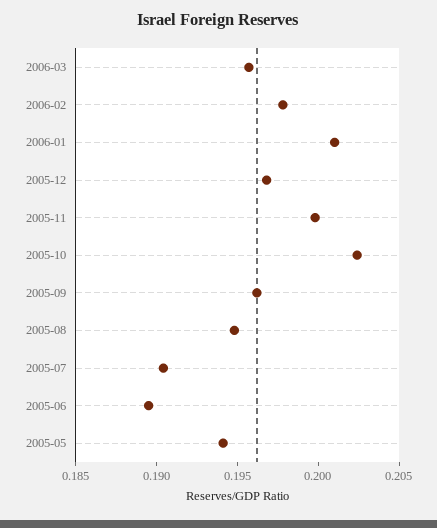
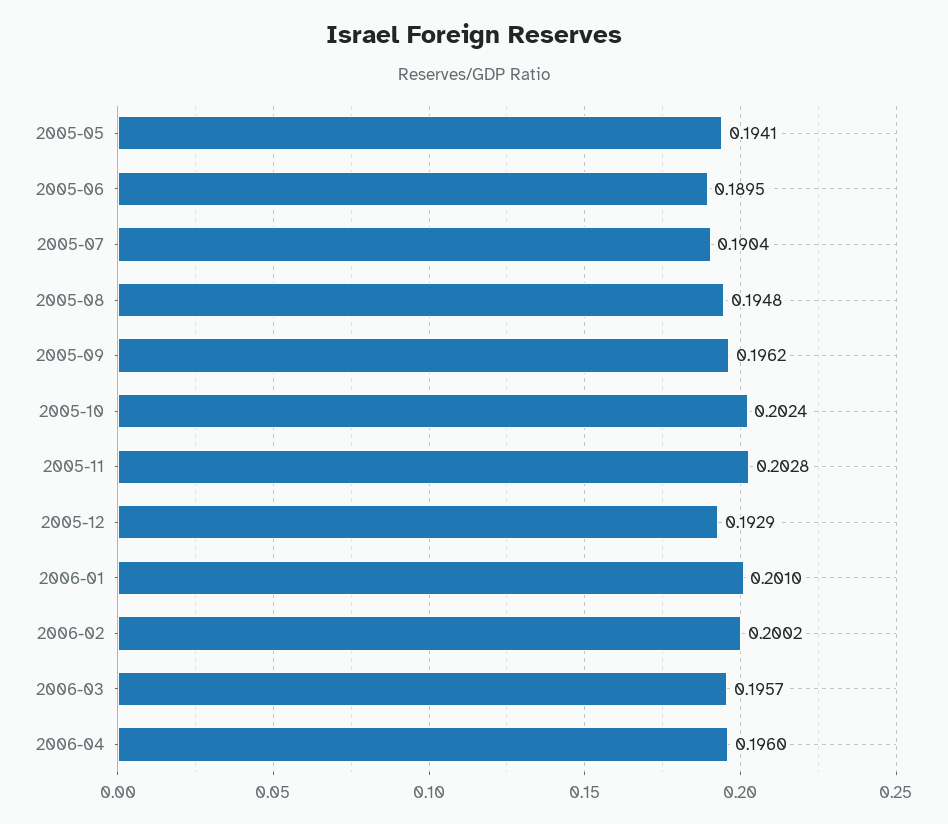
2006-02: 0.198 -> 0.2002
2005-12: 0.197 -> 0.1929
2005-11: 0.2 -> 0.2028
2006-04: none -> 0.196

